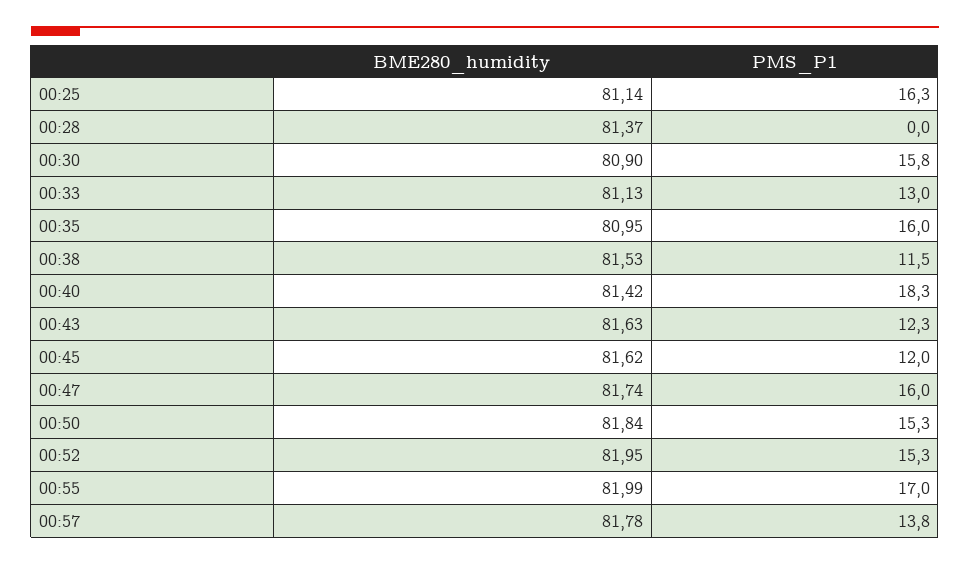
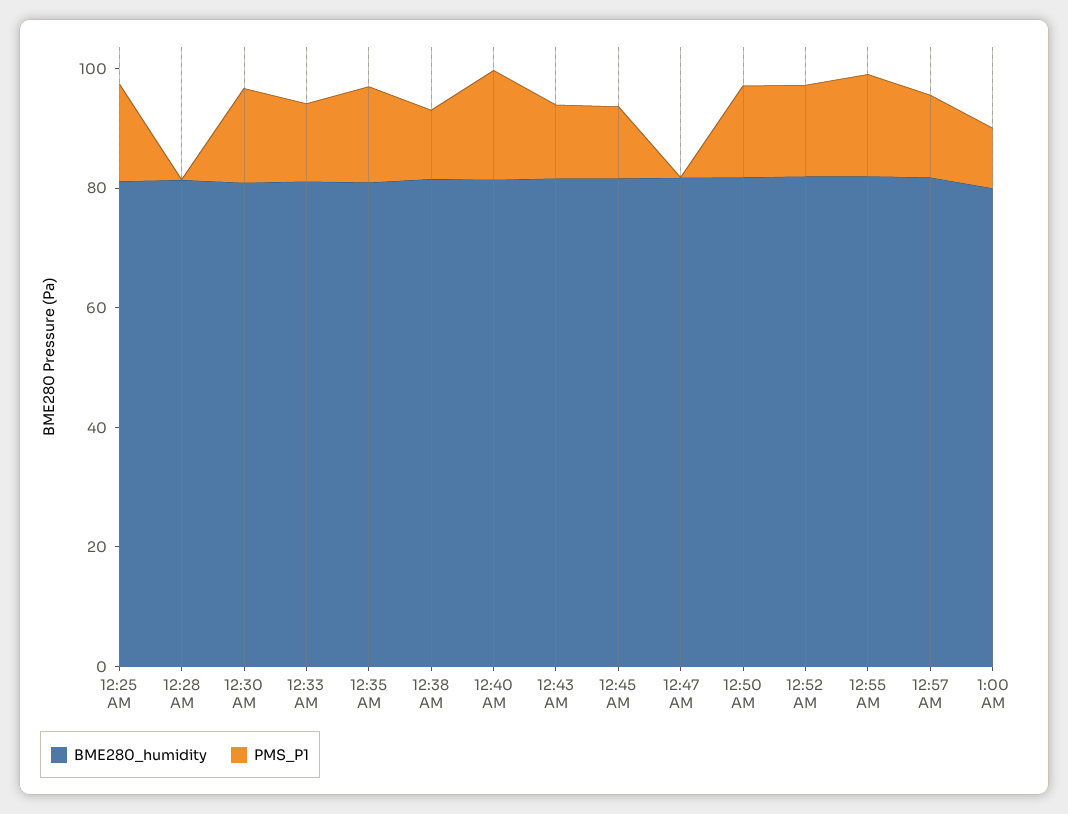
PMS_P1, 00:47: 16 -> 0
BME280_humidity, 1:00 AM: none -> 80
PMS_P1, 1:00 AM: none -> 10

